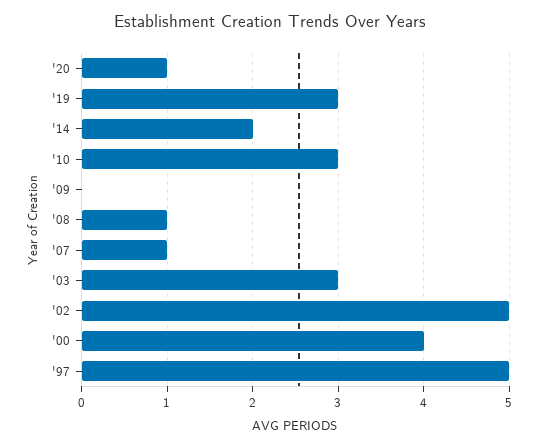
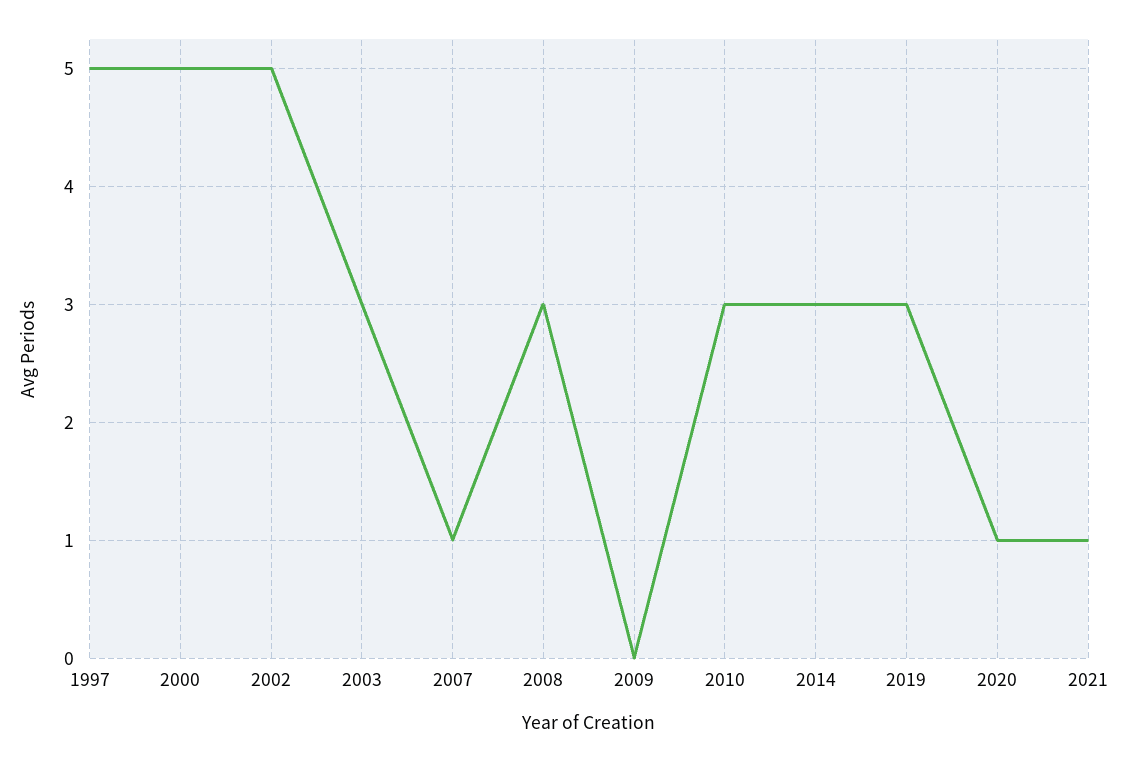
'14: 2 -> 3
'08: 1 -> 3
'00: 4 -> 5
2021: none -> 1

